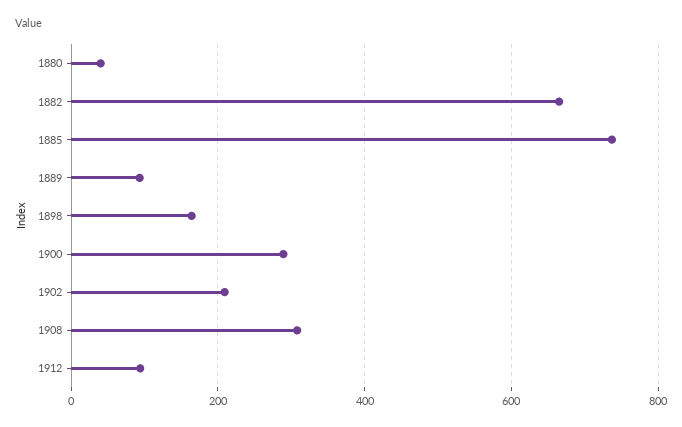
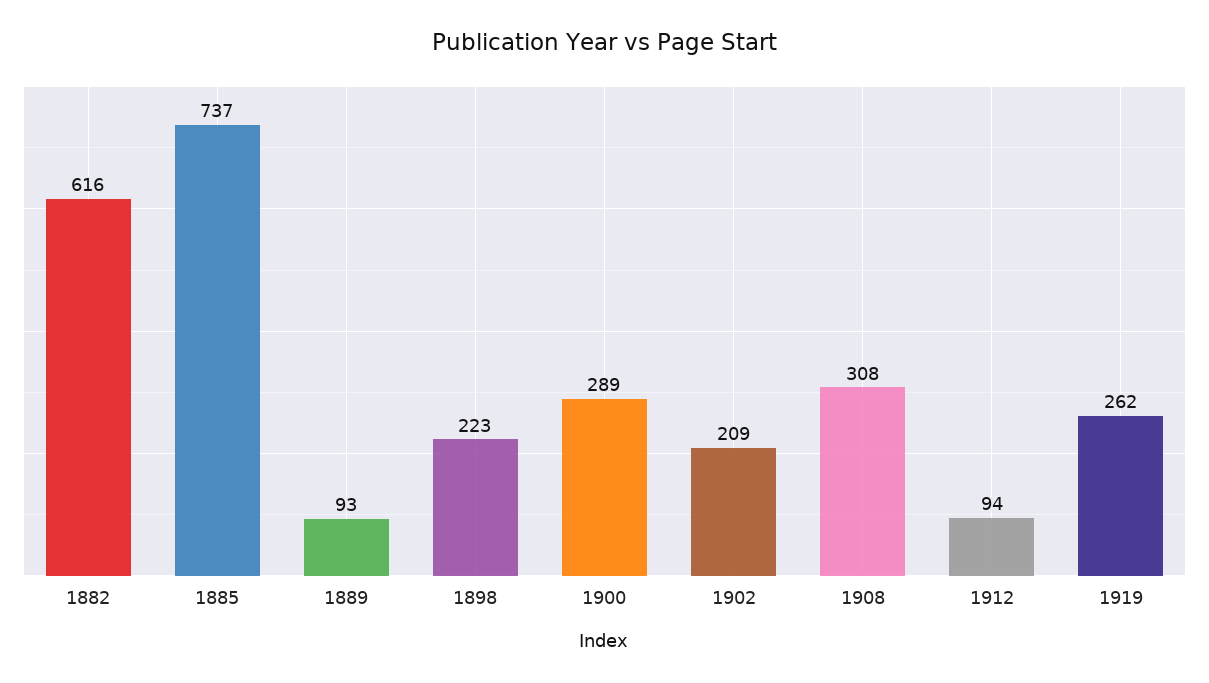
1880: 40 -> none
1882: 660 -> 616
1898: 160 -> 223
1919: none -> 262

